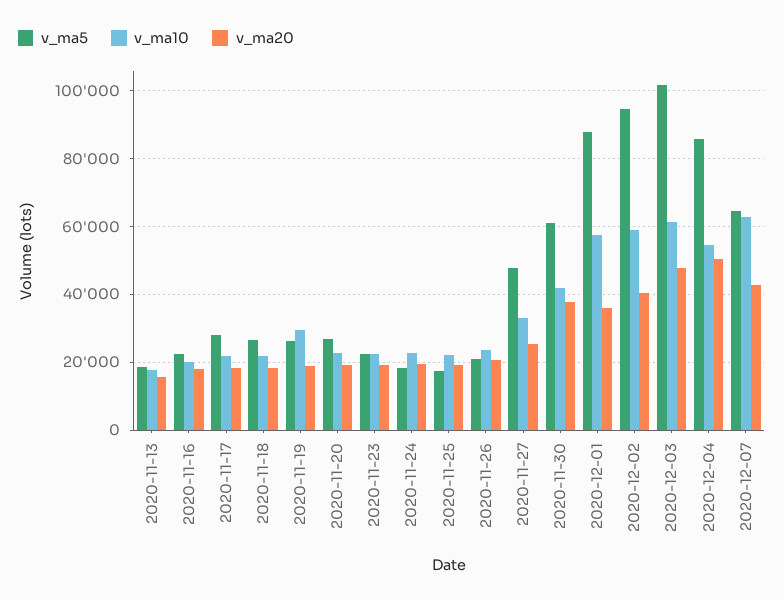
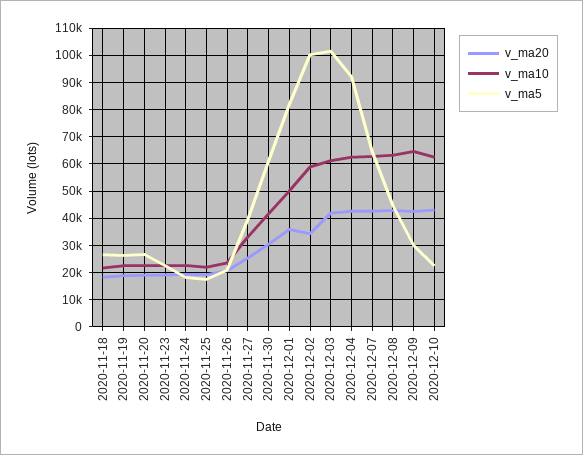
v_ma5, 2020-11-13: 18000 -> none
v_ma10, 2020-11-13: 18000 -> none
v_ma20, 2020-11-13: 16000 -> none
v_ma5, 2020-11-16: 22000 -> none
v_ma10, 2020-11-16: 20000 -> none
v_ma20, 2020-11-16: 18000 -> none
v_ma5, 2020-11-17: 28000 -> none
v_ma10, 2020-11-17: 22000 -> none
v_ma20, 2020-11-17: 18000 -> none
v_ma10, 2020-11-19: 30000 -> 22500
v_ma5, 2020-11-27: 48000 -> 40000
v_ma20, 2020-11-30: 38000 -> 30000
v_ma5, 2020-12-01: 88000 -> 82500
v_ma10, 2020-12-01: 58000 -> 50000
v_ma5, 2020-12-02: 94000 -> 100000
v_ma20, 2020-12-02: 40000 -> 35000
v_ma20, 2020-12-03: 48000 -> 42500
v_ma5, 2020-12-04: 86000 -> 92500
v_ma10, 2020-12-04: 54000 -> 62500
v_ma20, 2020-12-04: 50000 -> 42500
v_ma20, 2020-12-08: none -> 42500
v_ma10, 2020-12-08: none -> 62500
v_ma5, 2020-12-08: none -> 45000
v_ma20, 2020-12-09: none -> 42500
v_ma10, 2020-12-09: none -> 65000
v_ma5, 2020-12-09: none -> 30000
v_ma20, 2020-12-10: none -> 42500
v_ma10, 2020-12-10: none -> 62500
v_ma5, 2020-12-10: none -> 22500

